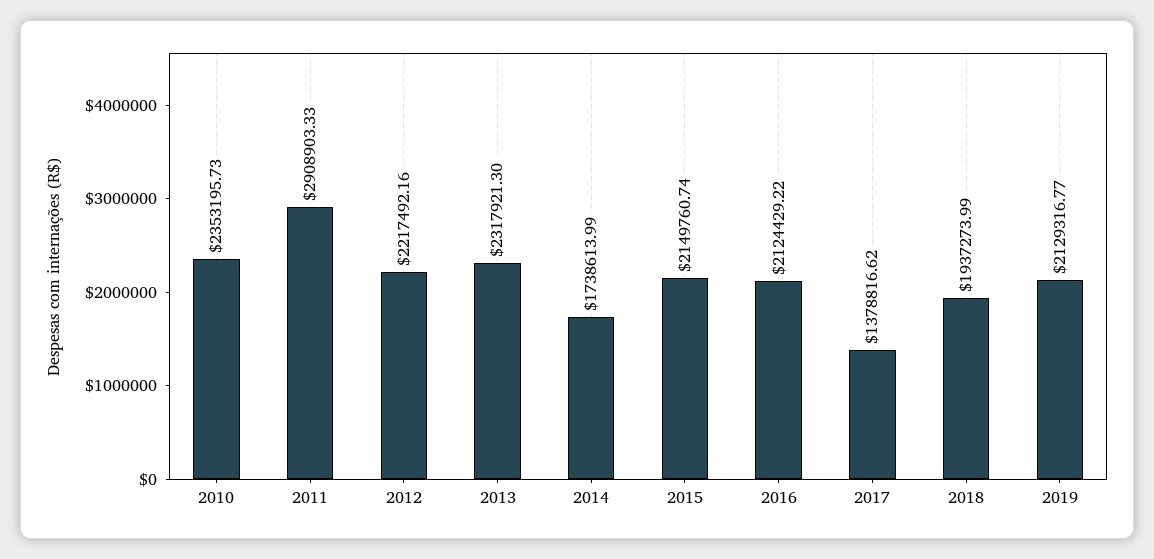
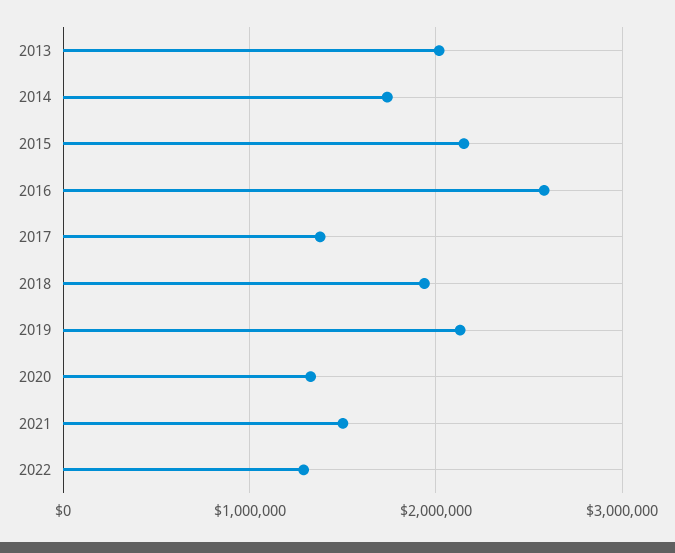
2010: 2353195.73 -> none
2011: 2908903.33 -> none
2012: 2217492.16 -> none
2013: 2317921.3 -> 2000000
2016: 2124429.22 -> 2600000
2020: none -> 1300000
2021: none -> 1500000
2022: none -> 1300000

